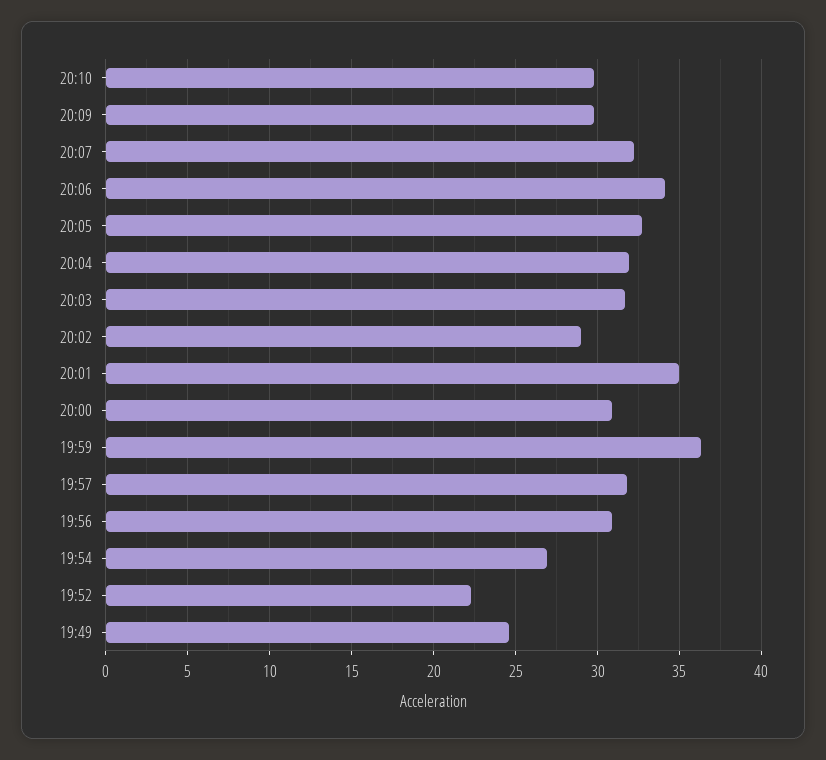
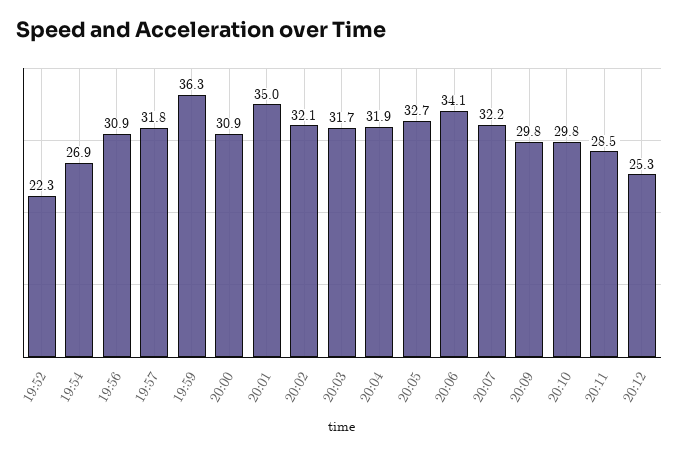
20:02: 29 -> 32.1
19:49: 24.5 -> none
20:11: none -> 28.5
20:12: none -> 25.3

